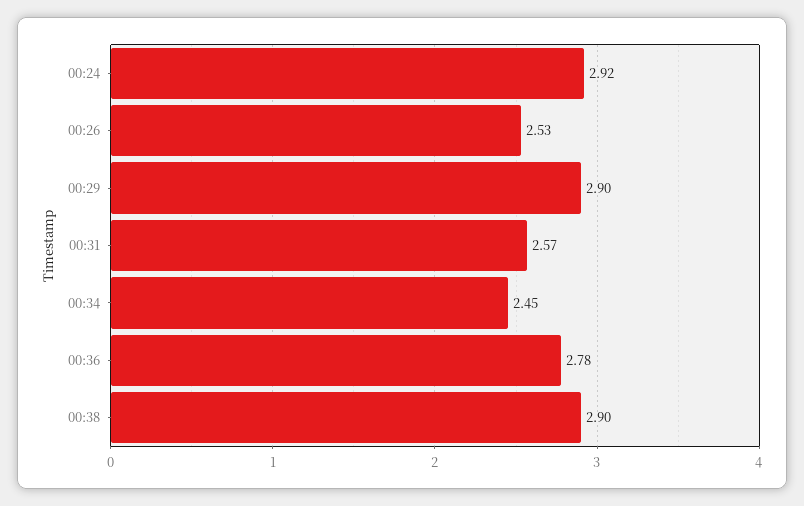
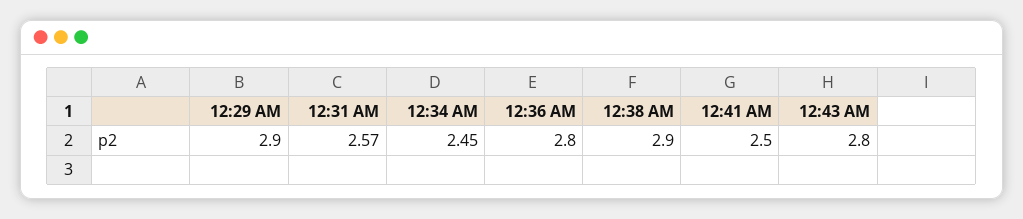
00:24: 2.92 -> none
00:26: 2.53 -> none
00:36: 2.78 -> 2.8
12:41 AM: none -> 2.5
12:43 AM: none -> 2.8

